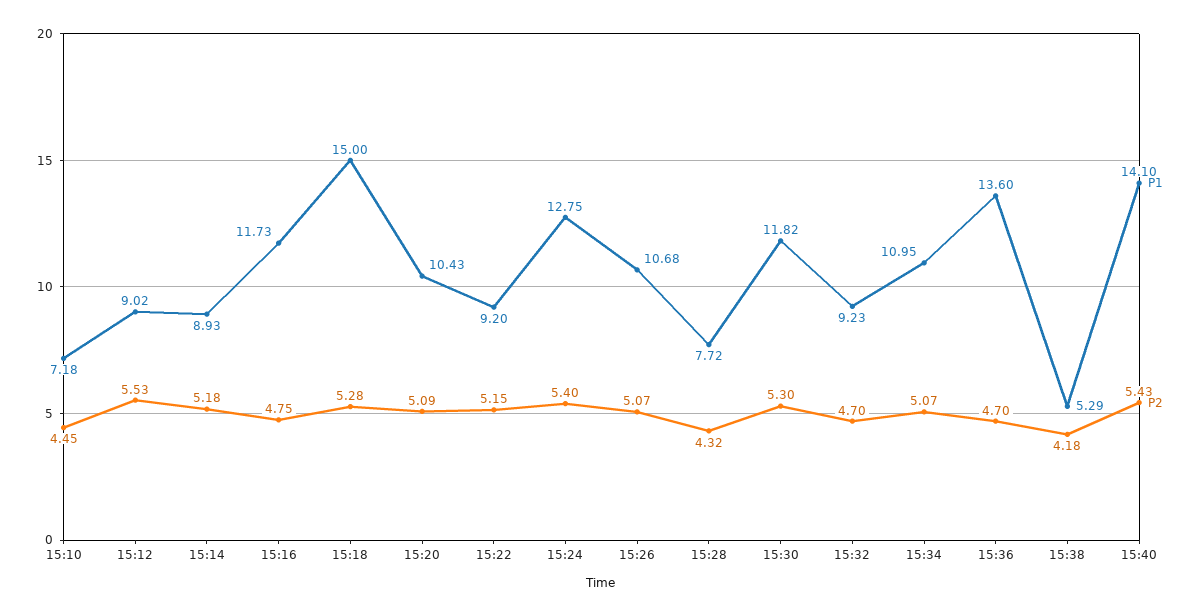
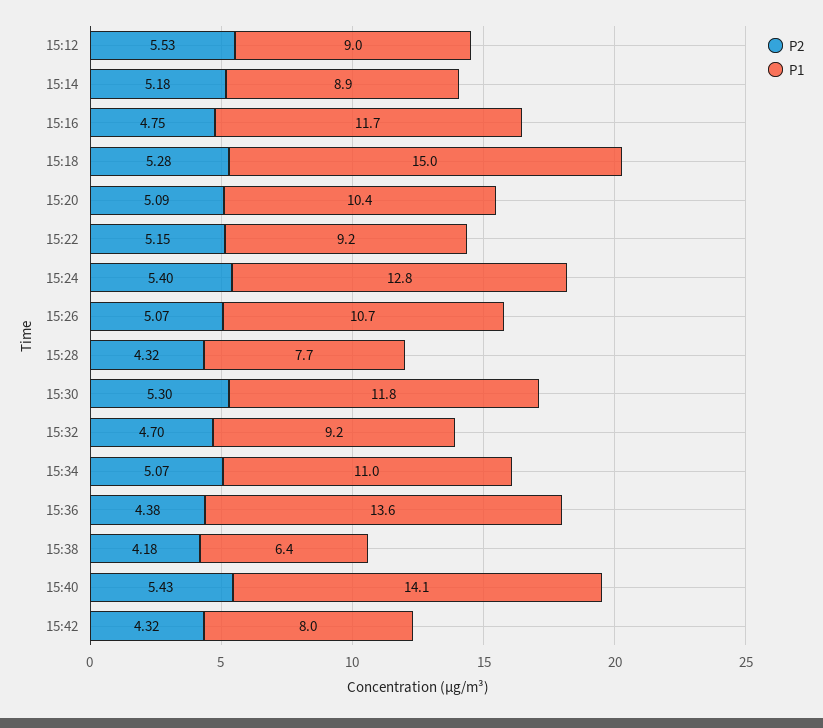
P1, 15:10: 7.18 -> none
P2, 15:10: 4.45 -> none
P2, 15:36: 4.7 -> 4.38
P1, 15:38: 5.29 -> 6.4
P2, 15:42: none -> 4.32
P1, 15:42: none -> 8

